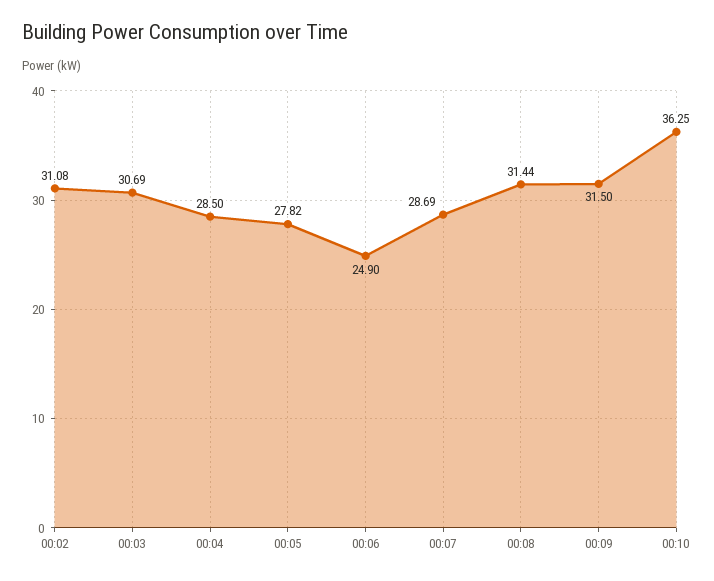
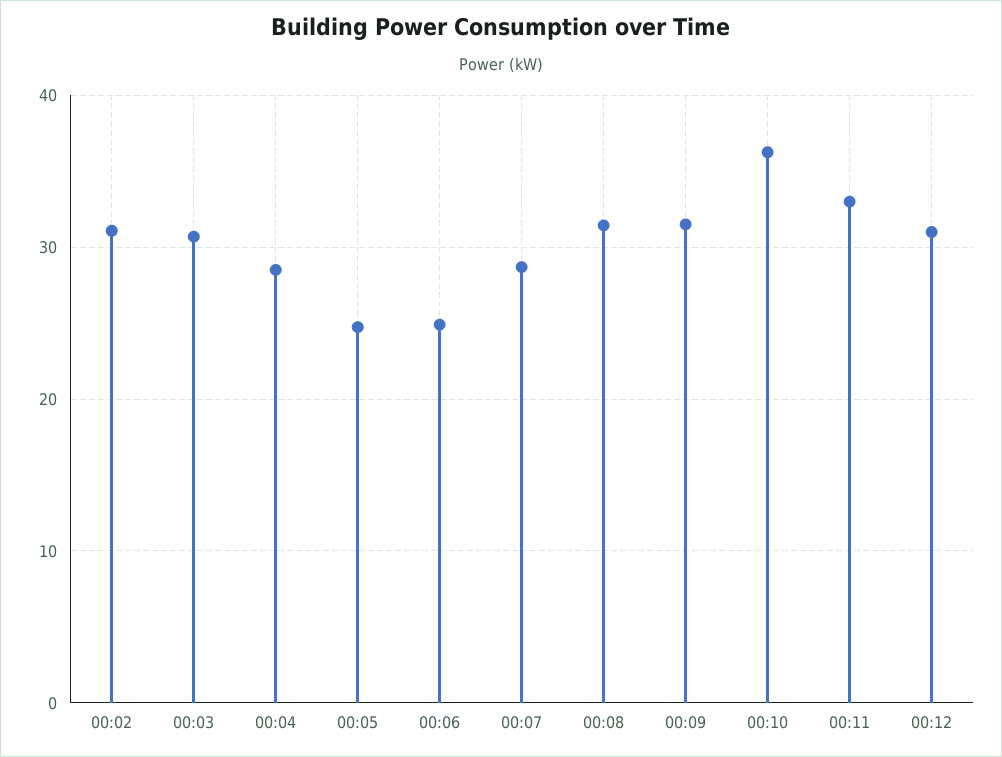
00:05: 27.82 -> 25
00:11: none -> 33
00:12: none -> 31

